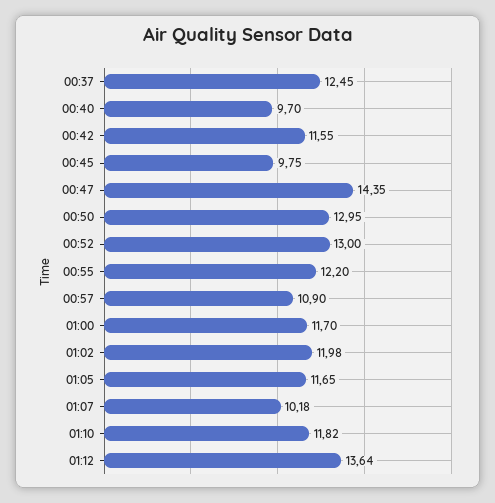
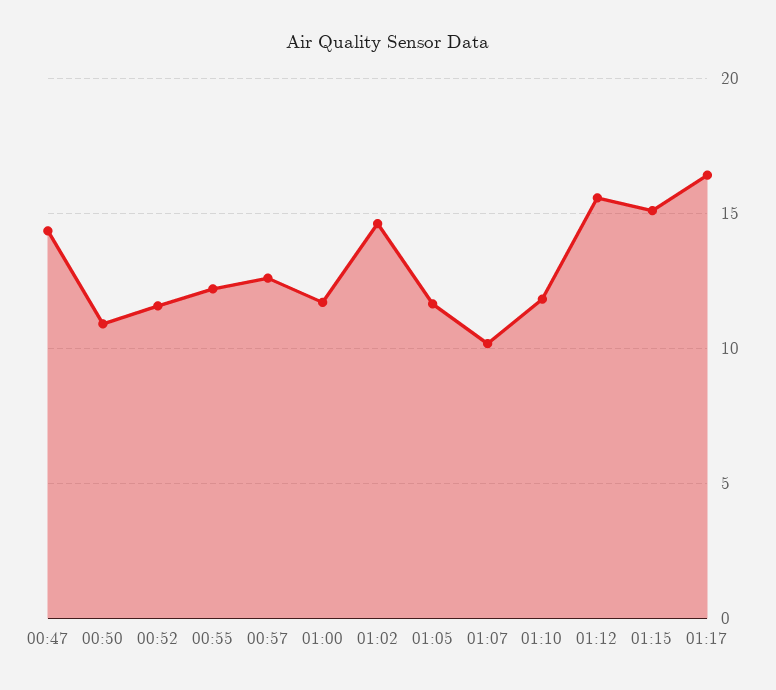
00:37: 12.45 -> none
00:40: 9.7 -> none
00:42: 11.55 -> none
00:45: 9.75 -> none
00:50: 12.95 -> 11
00:52: 13 -> 11.5
00:57: 10.9 -> 12.5
01:02: 11.98 -> 14.5
01:12: 13.64 -> 15.5
01:15: none -> 15
01:17: none -> 16.5

